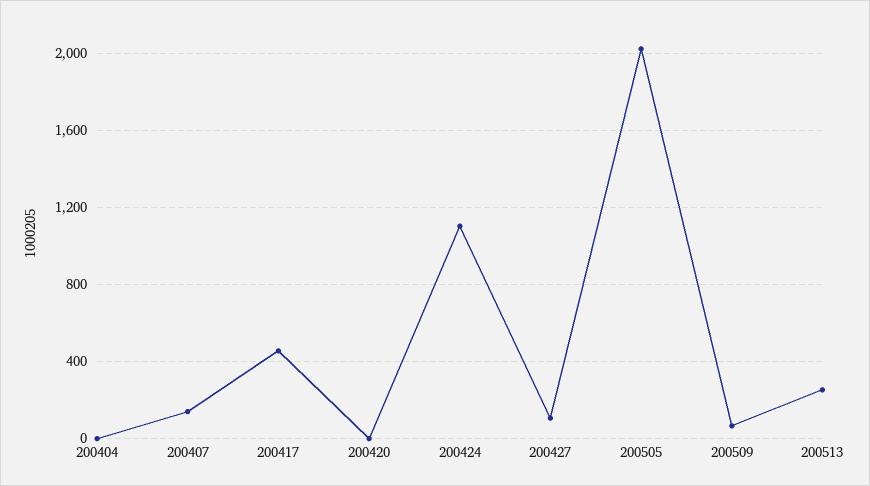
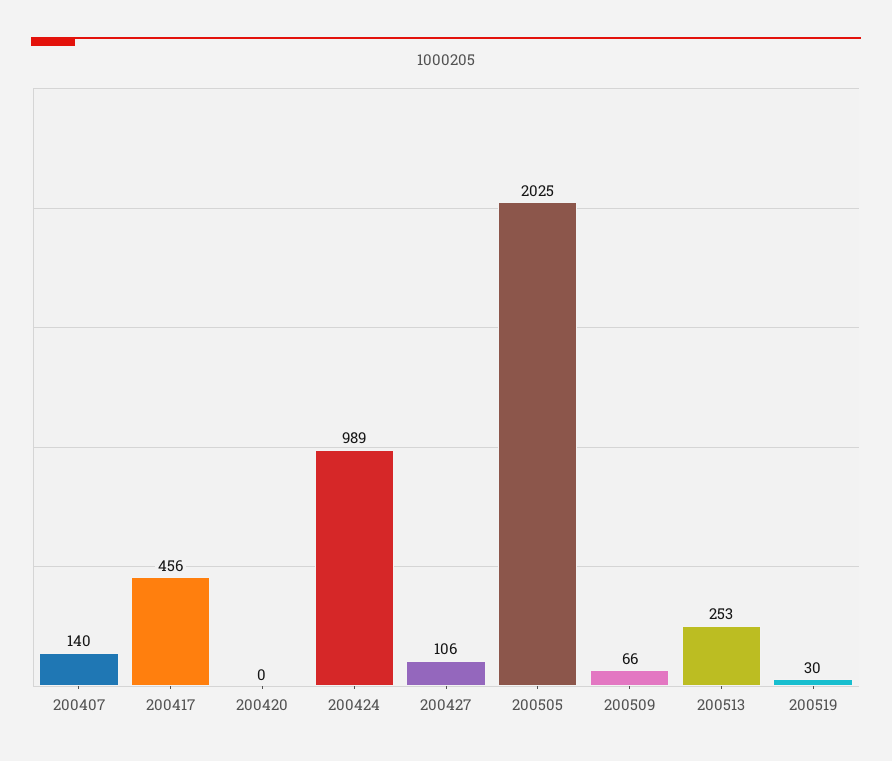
200404: 0 -> none
200424: 1100 -> 989
200519: none -> 30

